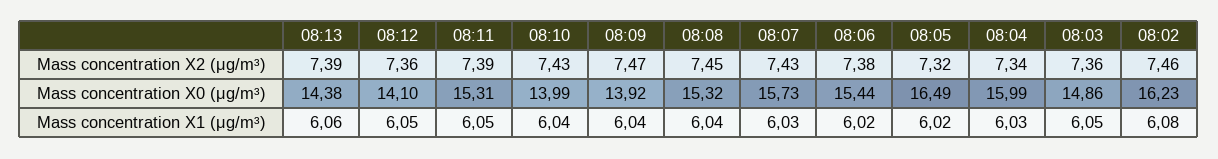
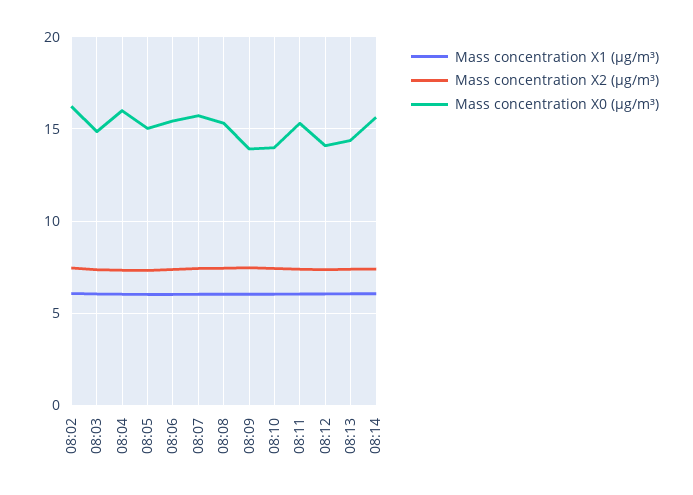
Mass concentration X0 (μg/m³), 08:05: 16.49 -> 15
Mass concentration X1 (μg/m³), 08:14: none -> 6
Mass concentration X2 (μg/m³), 08:14: none -> 7.5
Mass concentration X0 (μg/m³), 08:14: none -> 15.5

